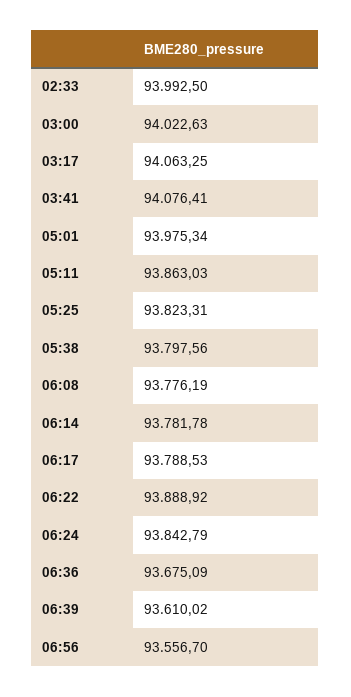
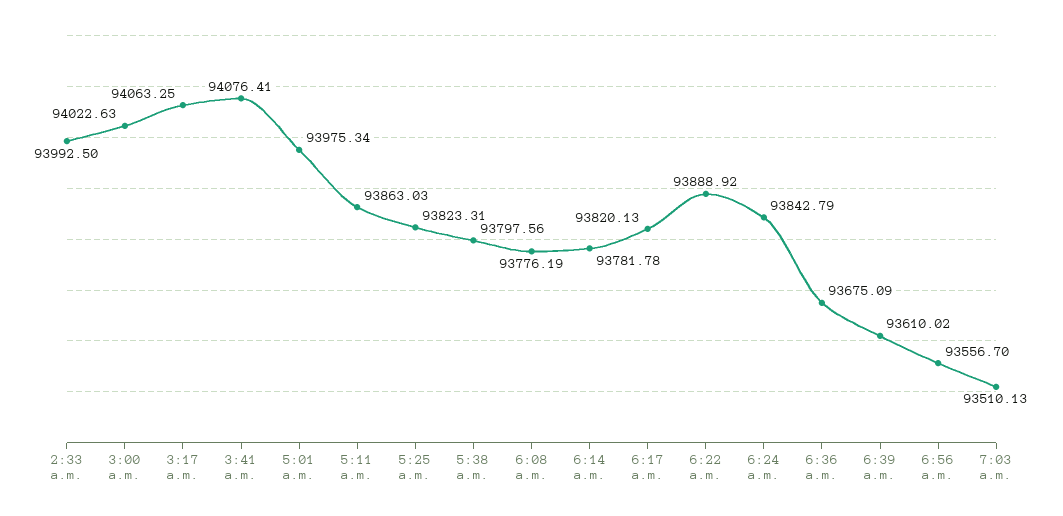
06:17: 93788.53 -> 93820.13
7:03 a.m.: none -> 93510.13

